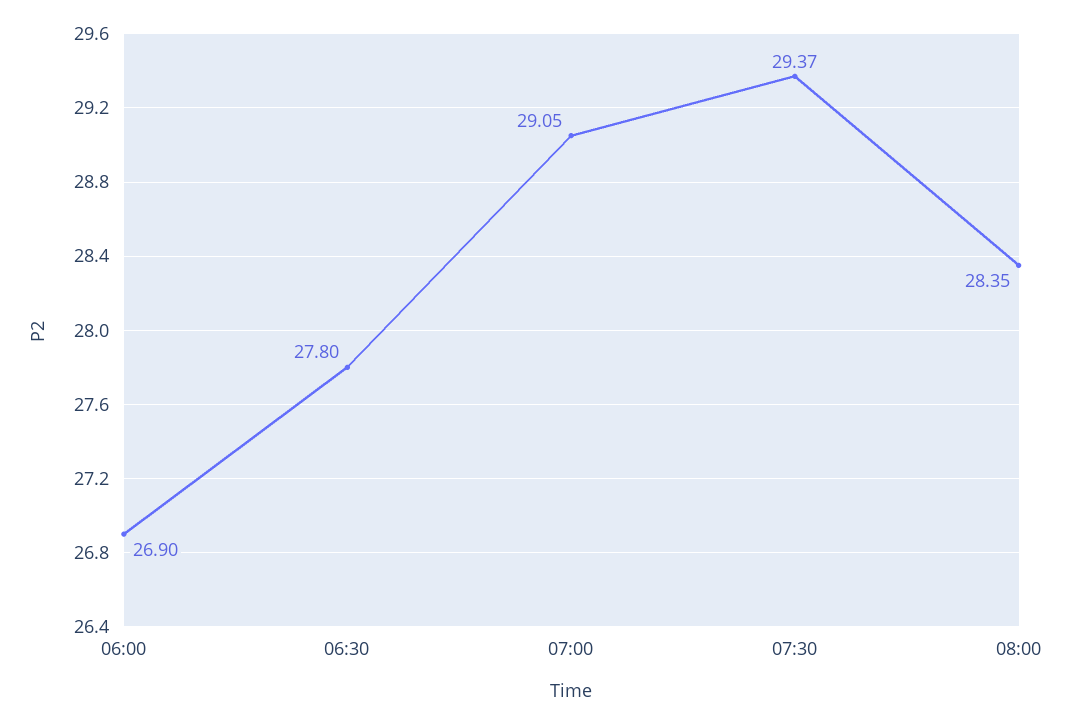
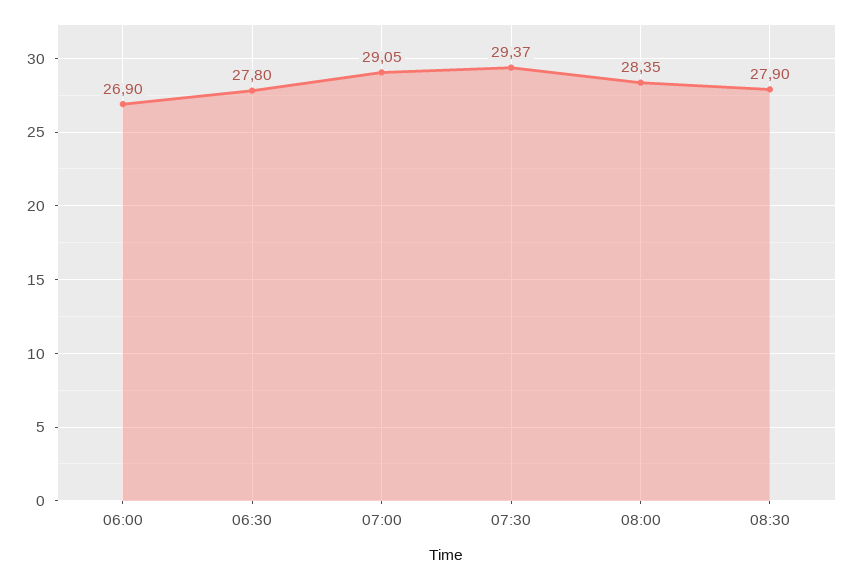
08:30: none -> 27.9

